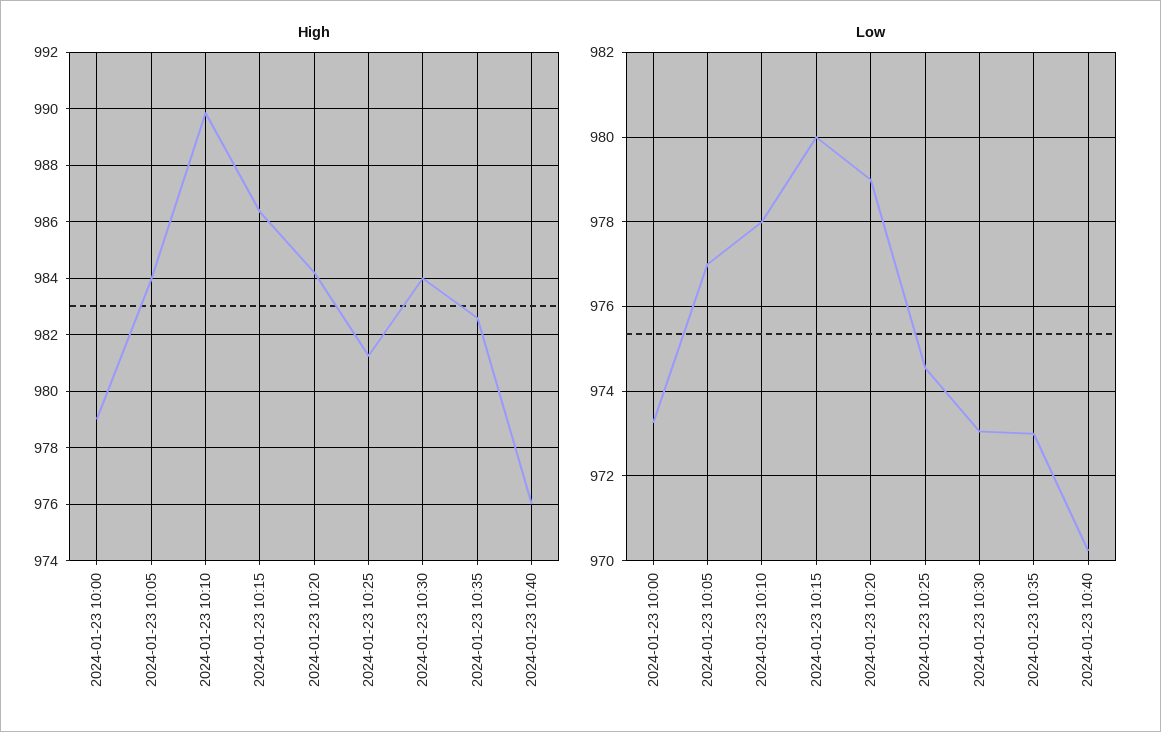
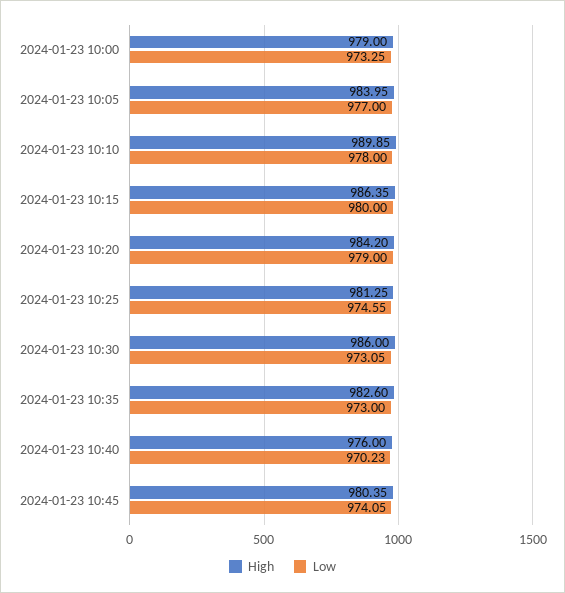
High, 2024-01-23 10:30: 984 -> 986
High, 2024-01-23 10:45: none -> 980.35
Low, 2024-01-23 10:45: none -> 974.05

